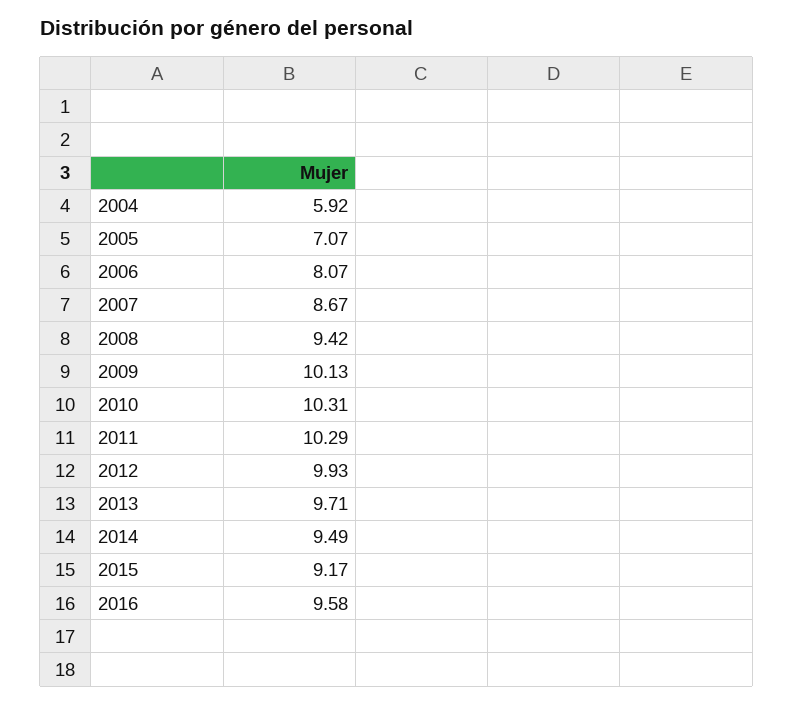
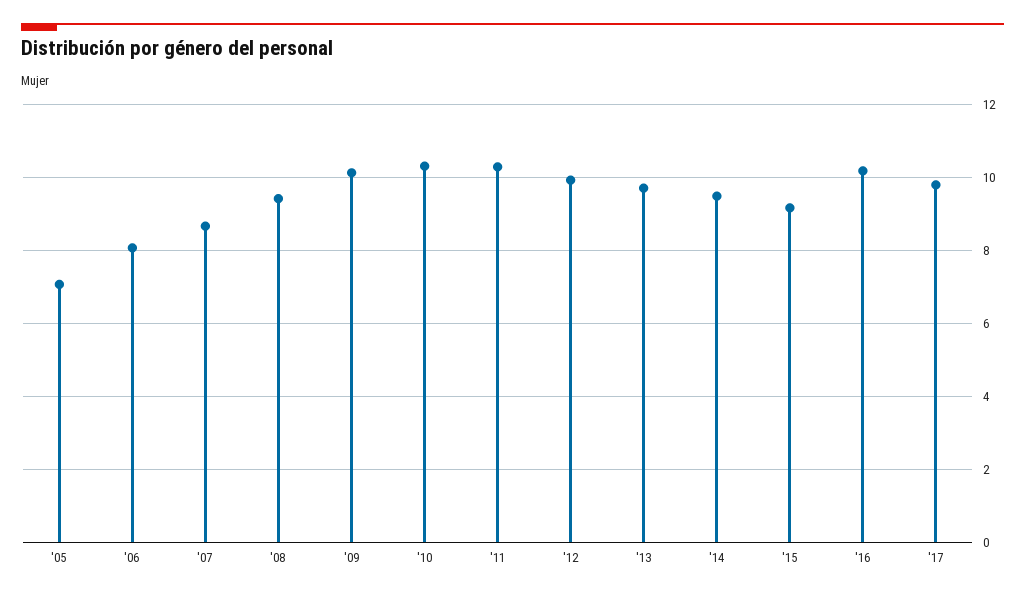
2004: 5.92 -> none
2016: 9.58 -> 10.2
'17: none -> 9.8

